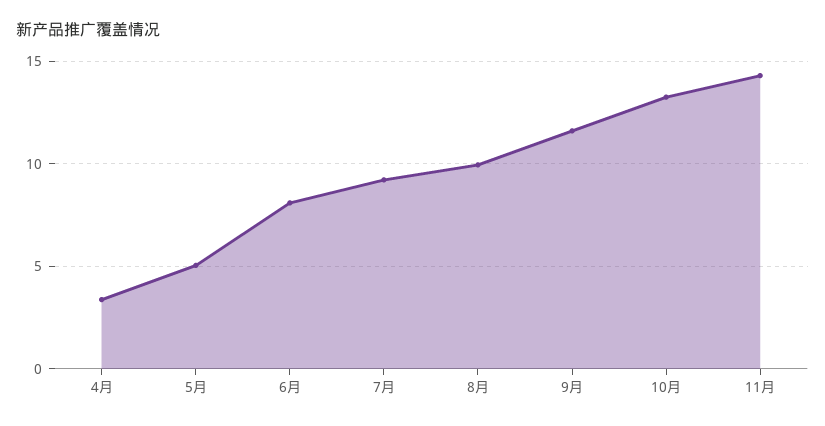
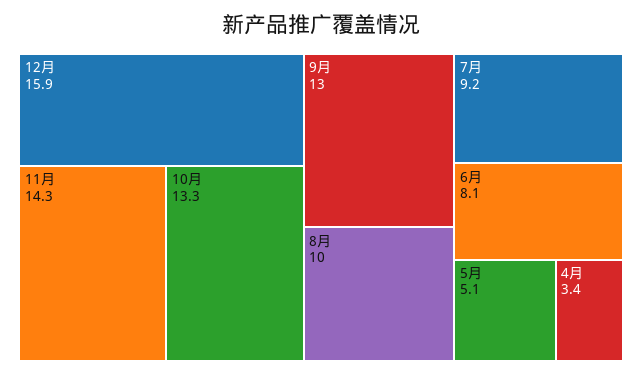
9月: 11.5 -> 13
12月: none -> 15.9

